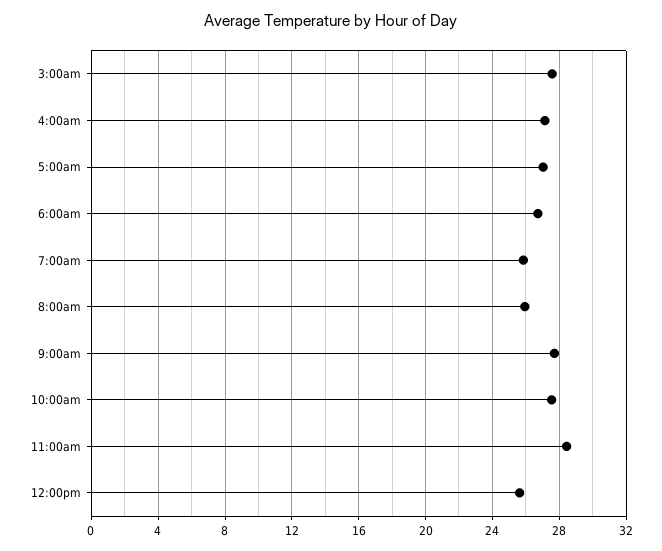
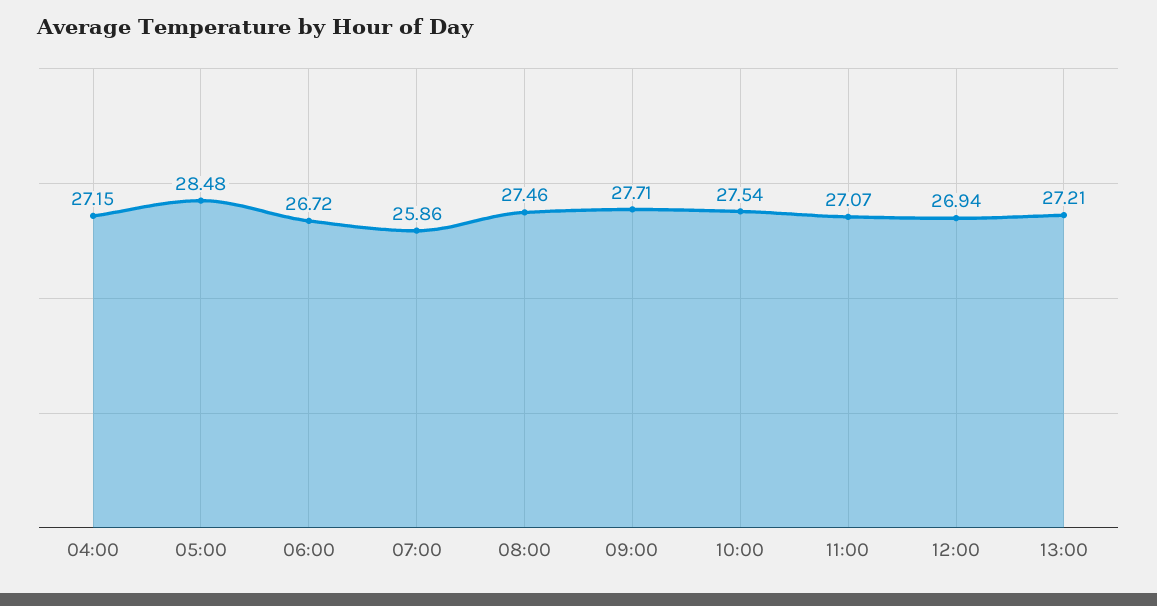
3:00am: 27.5 -> none
5:00am: 27 -> 28.48
8:00am: 26 -> 27.46
11:00am: 28.5 -> 27.07
12:00pm: 25.5 -> 26.94
13:00: none -> 27.21

